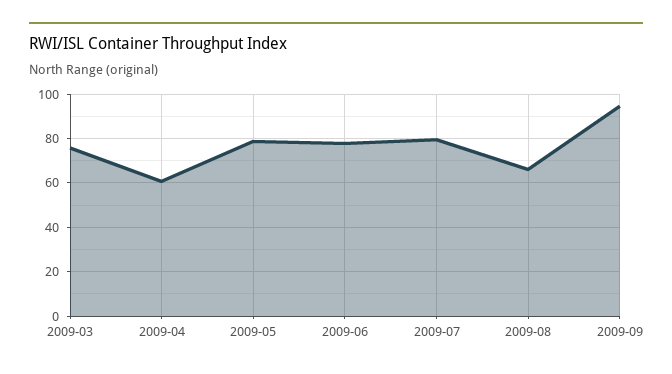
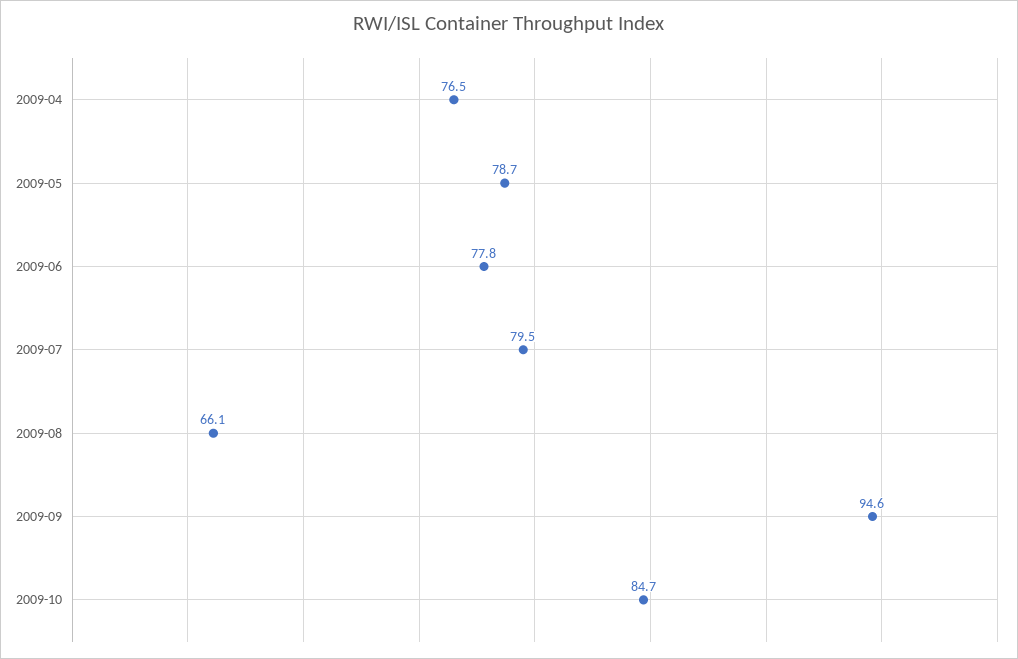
2009-03: 75 -> none
2009-04: 60 -> 76.5
2009-10: none -> 84.7

